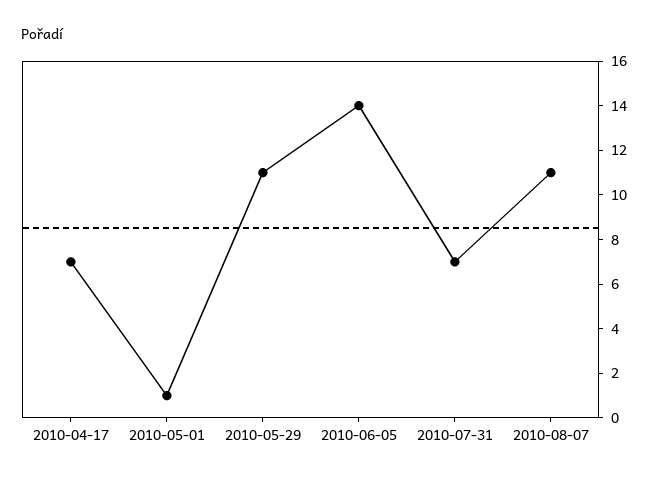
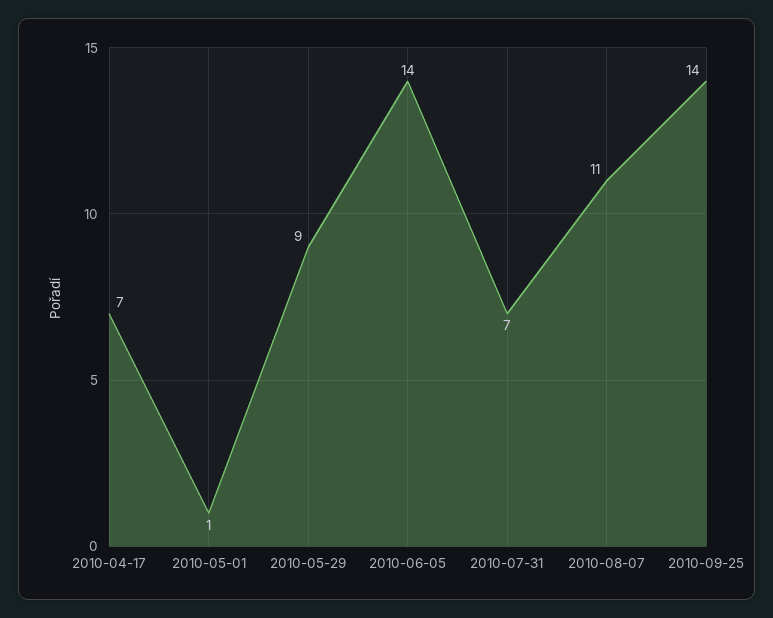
2010-05-29: 11 -> 9
2010-09-25: none -> 14

